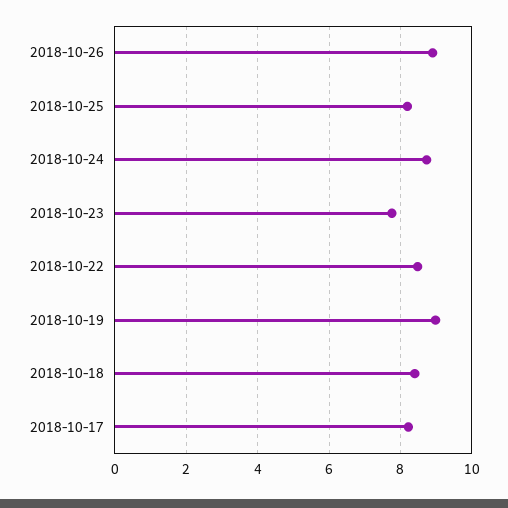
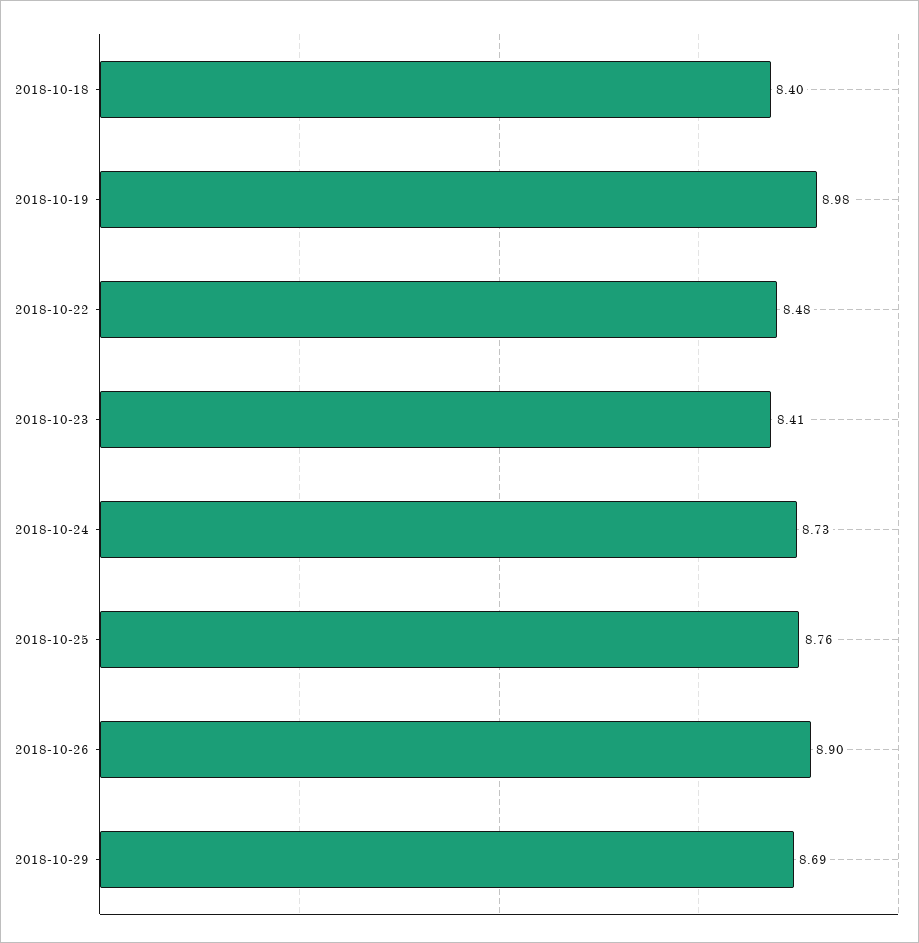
2018-10-25: 8.2 -> 8.76
2018-10-23: 7.8 -> 8.41
2018-10-17: 8.2 -> none
2018-10-29: none -> 8.69

